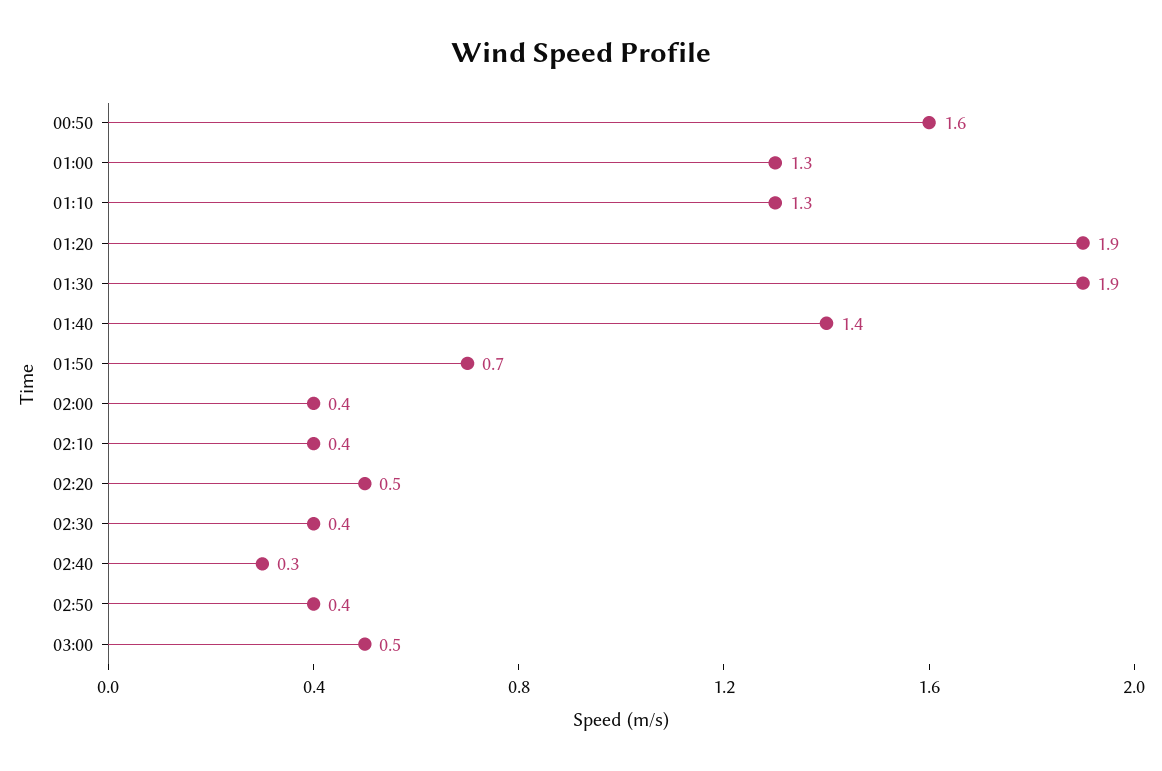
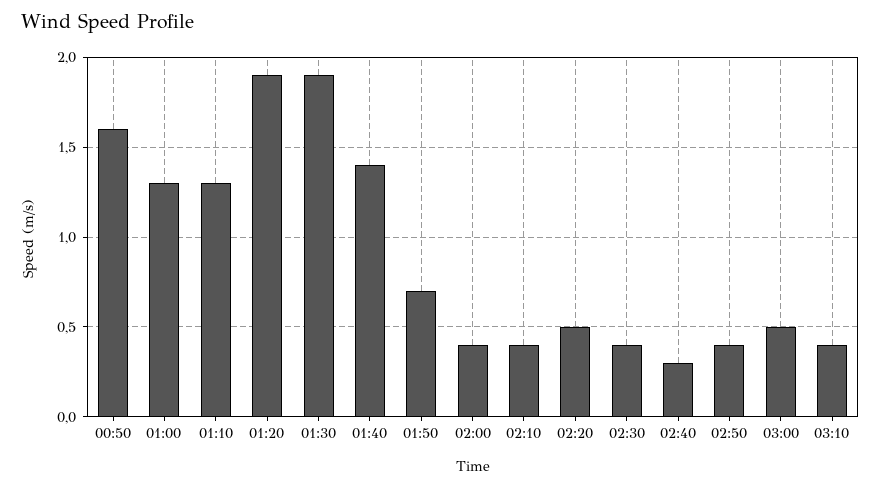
03:10: none -> 0.4

